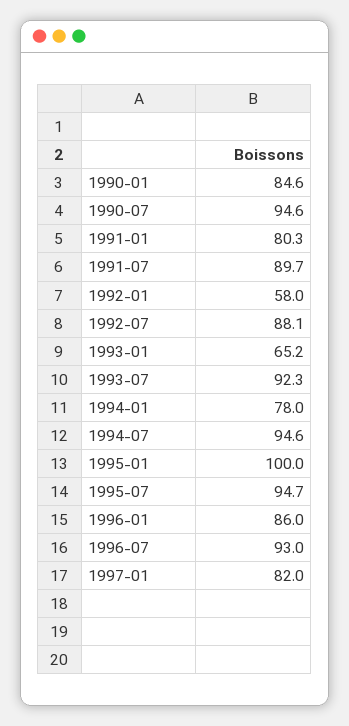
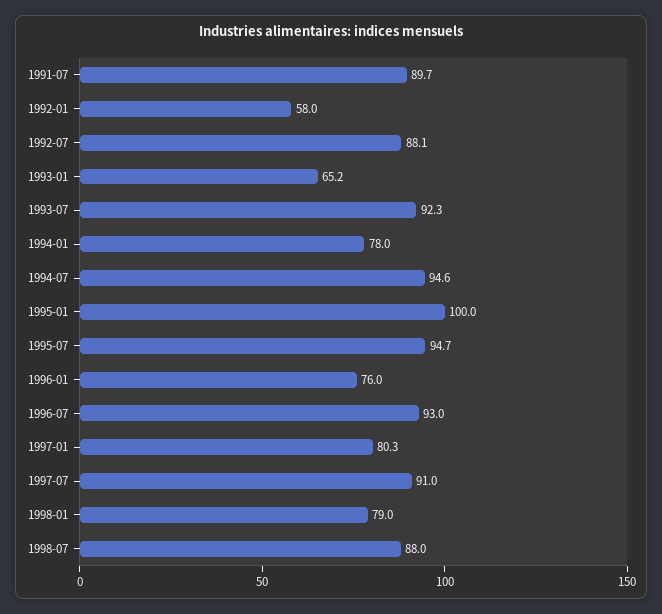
1990-01: 84.6 -> none
1990-07: 94.6 -> none
1991-01: 80.3 -> none
1996-01: 86 -> 76
1997-01: 82 -> 80.3
1997-07: none -> 91
1998-01: none -> 79
1998-07: none -> 88

